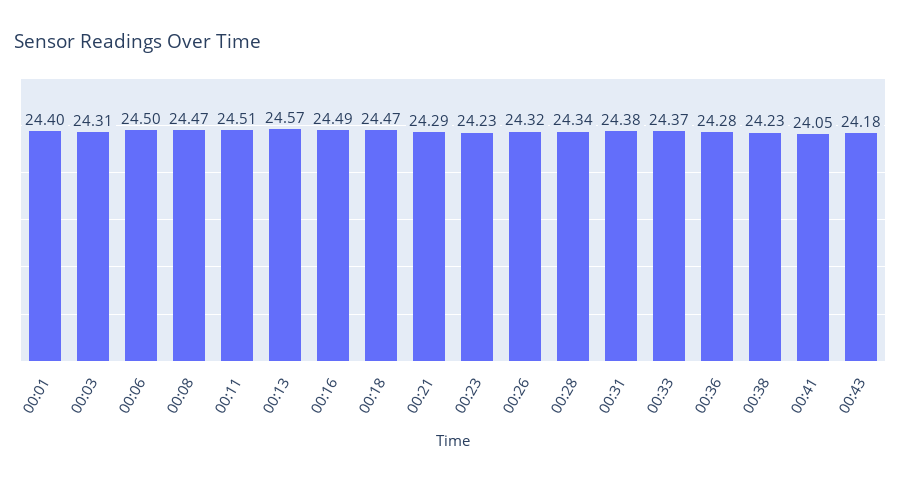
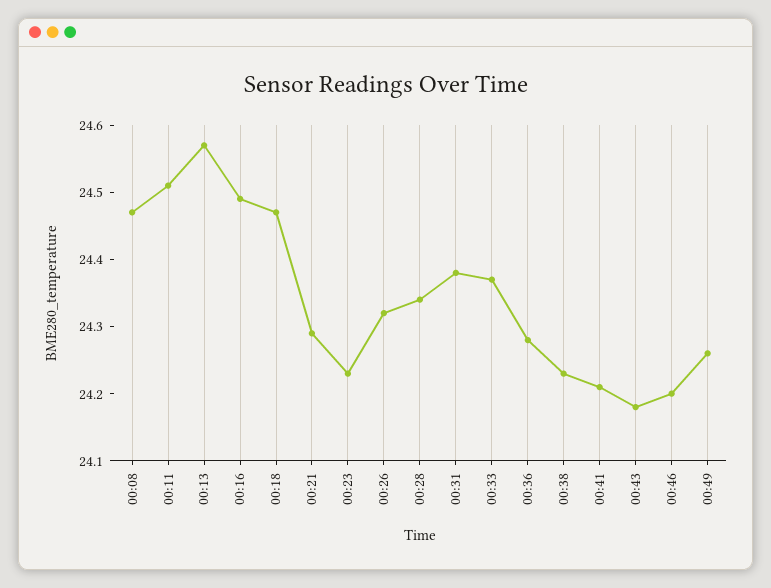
00:01: 24.4 -> none
00:03: 24.31 -> none
00:06: 24.5 -> none
00:41: 24.05 -> 24.2
00:46: none -> 24.2
00:49: none -> 24.25

